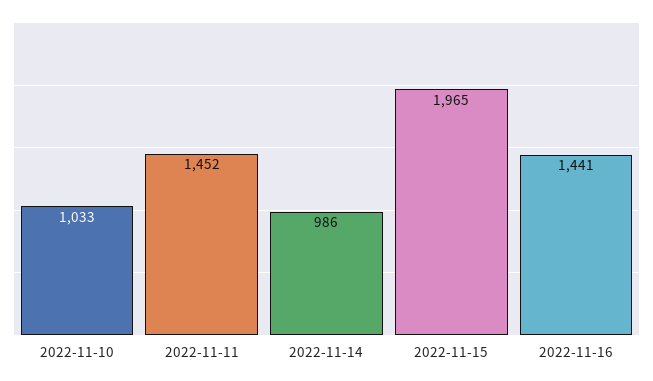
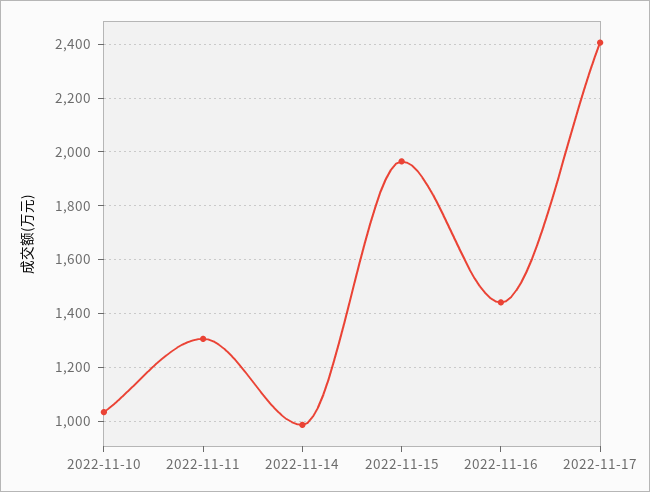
2022-11-11: 1452 -> 1300
2022-11-17: none -> 2400

